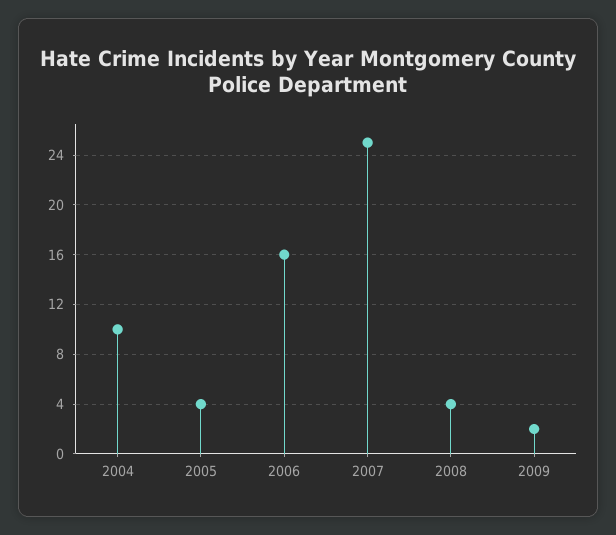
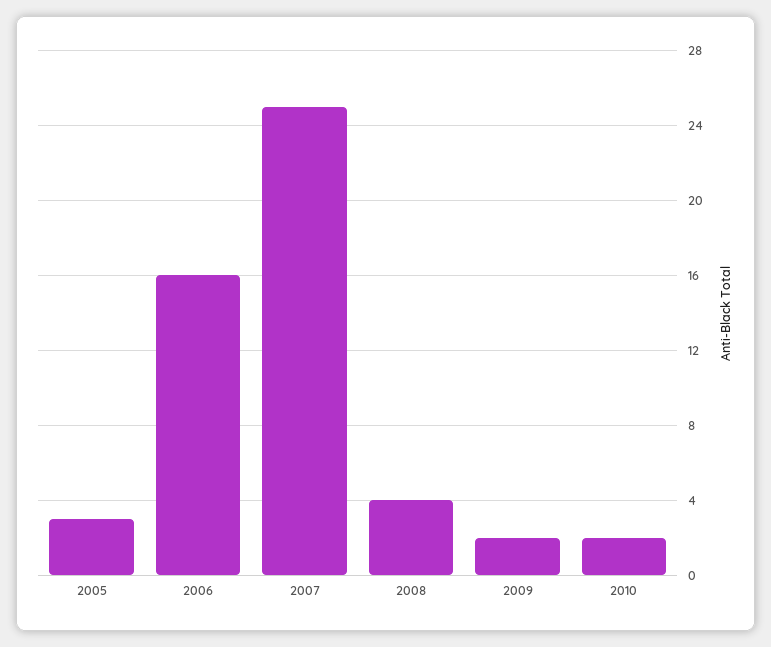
2004: 10 -> none
2005: 4 -> 3
2010: none -> 2

